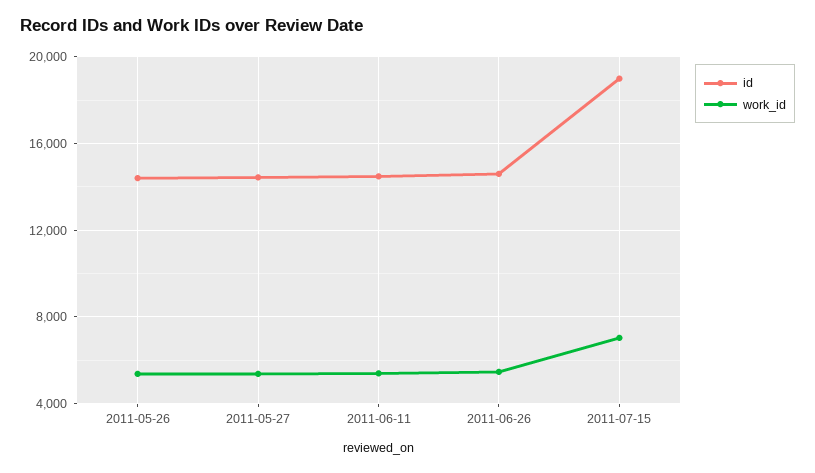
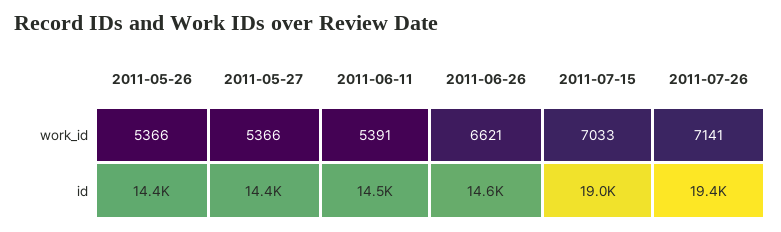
work_id, 2011-06-26: 5500 -> 6621
work_id, 2011-07-26: none -> 7141
id, 2011-07-26: none -> 19400

